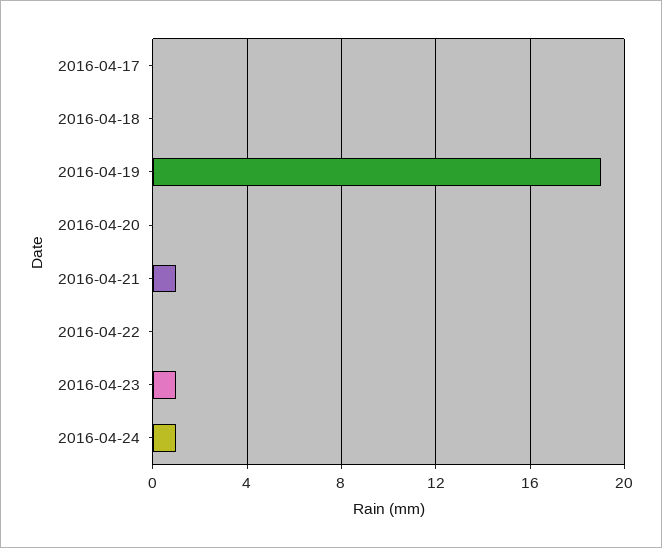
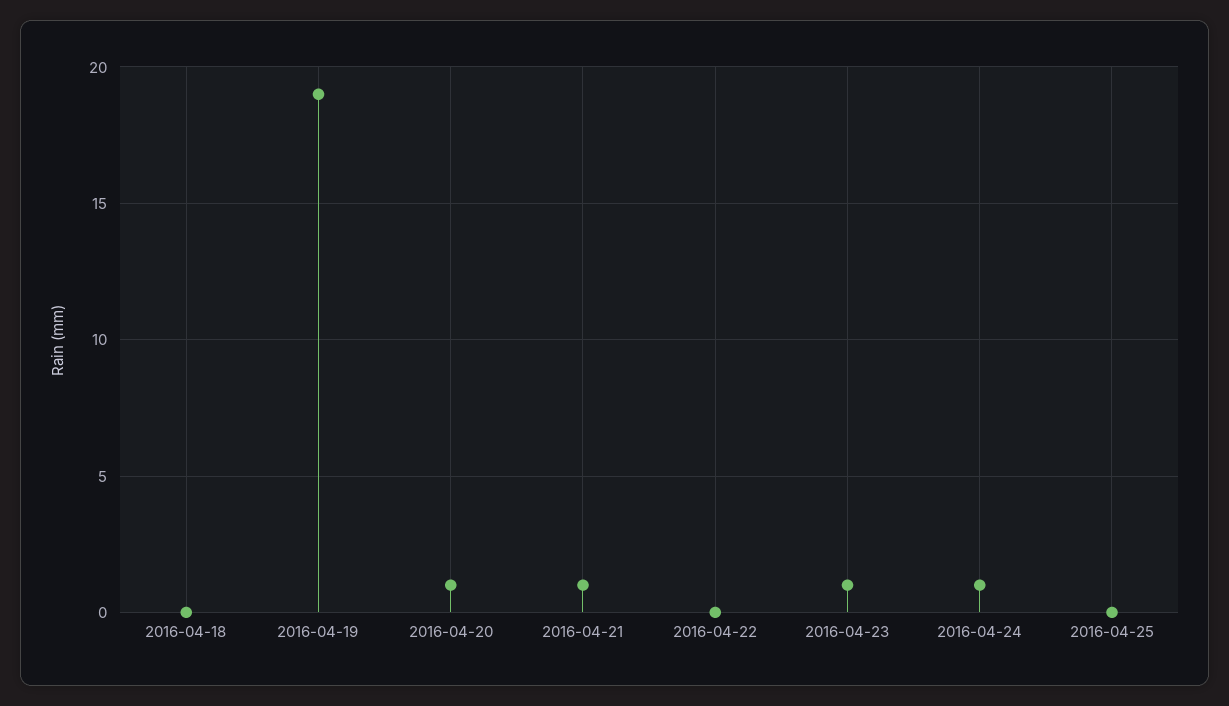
2016-04-17: 0 -> none
2016-04-20: 0 -> 1
2016-04-25: none -> 0

